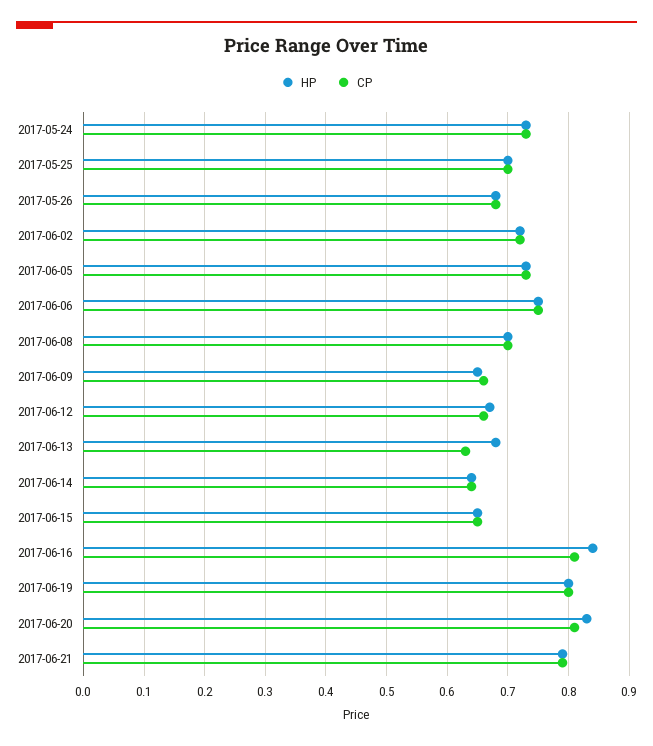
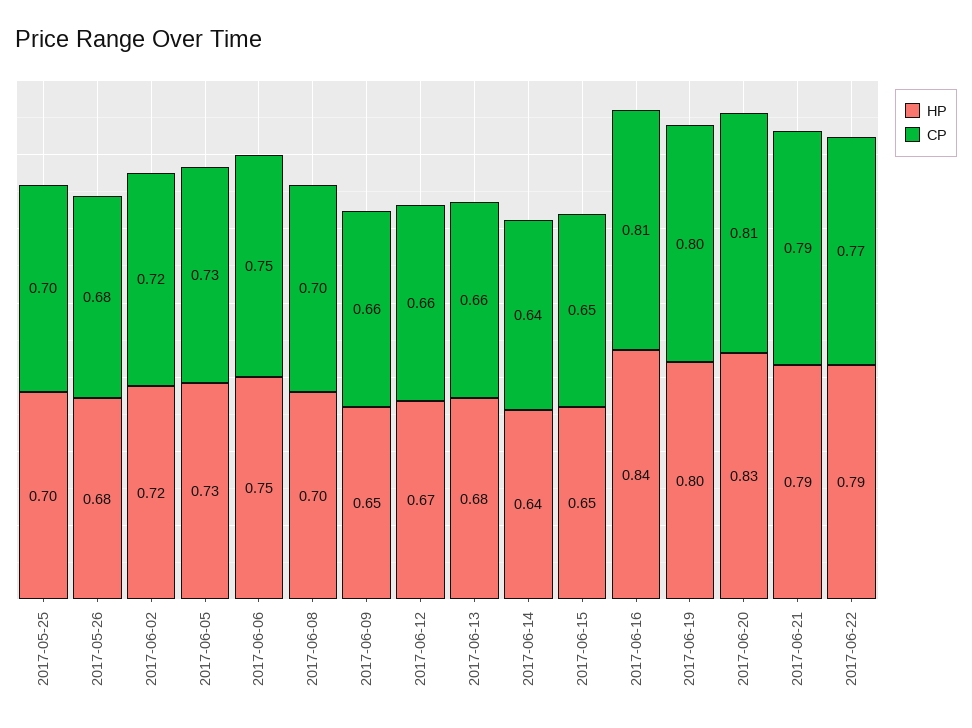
HP, 2017-05-24: 0.73 -> none
CP, 2017-05-24: 0.73 -> none
CP, 2017-06-13: 0.63 -> 0.66
HP, 2017-06-22: none -> 0.79
CP, 2017-06-22: none -> 0.77

